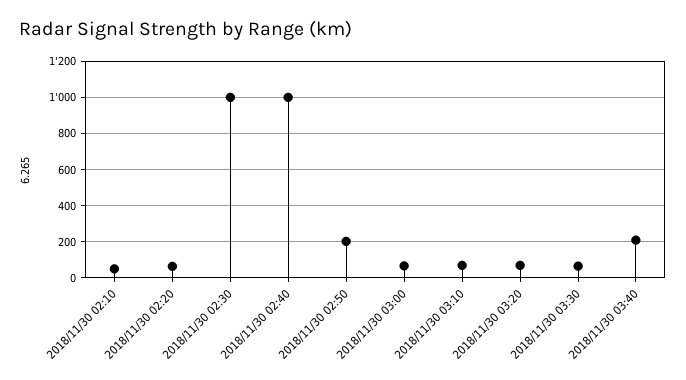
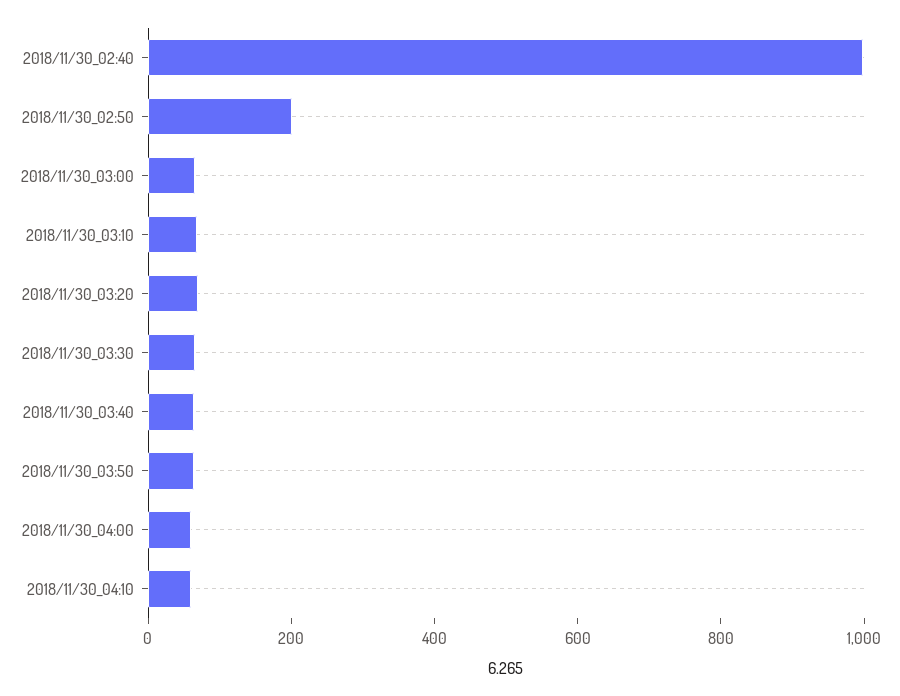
2018/11/30 02:10: 50 -> none
2018/11/30 02:20: 50 -> none
2018/11/30 02:30: 1000 -> none
2018/11/30 03:40: 200 -> 50
2018/11/30_03:50: none -> 50
2018/11/30_04:00: none -> 50
2018/11/30_04:10: none -> 50

